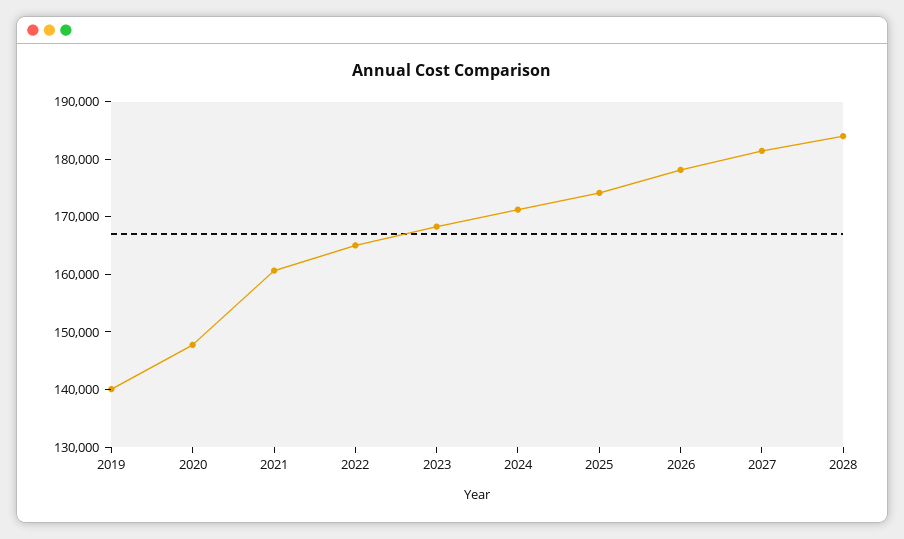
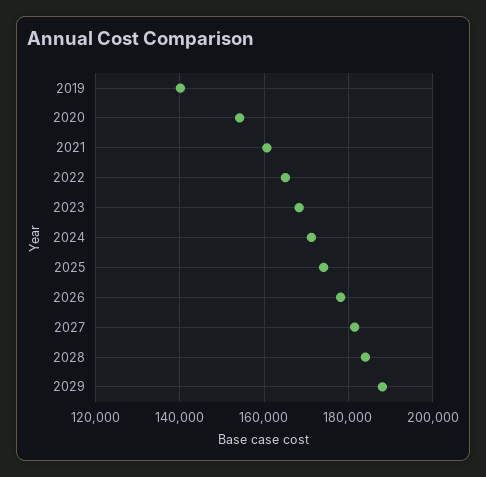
2020: 148000 -> 154000
2029: none -> 188000

